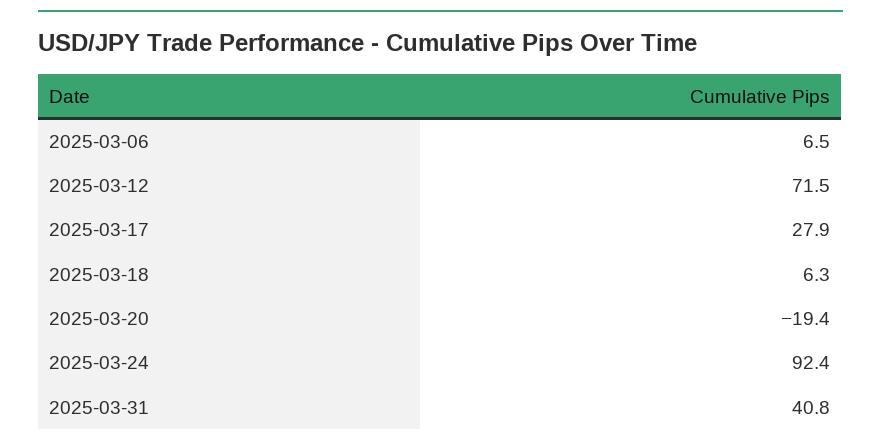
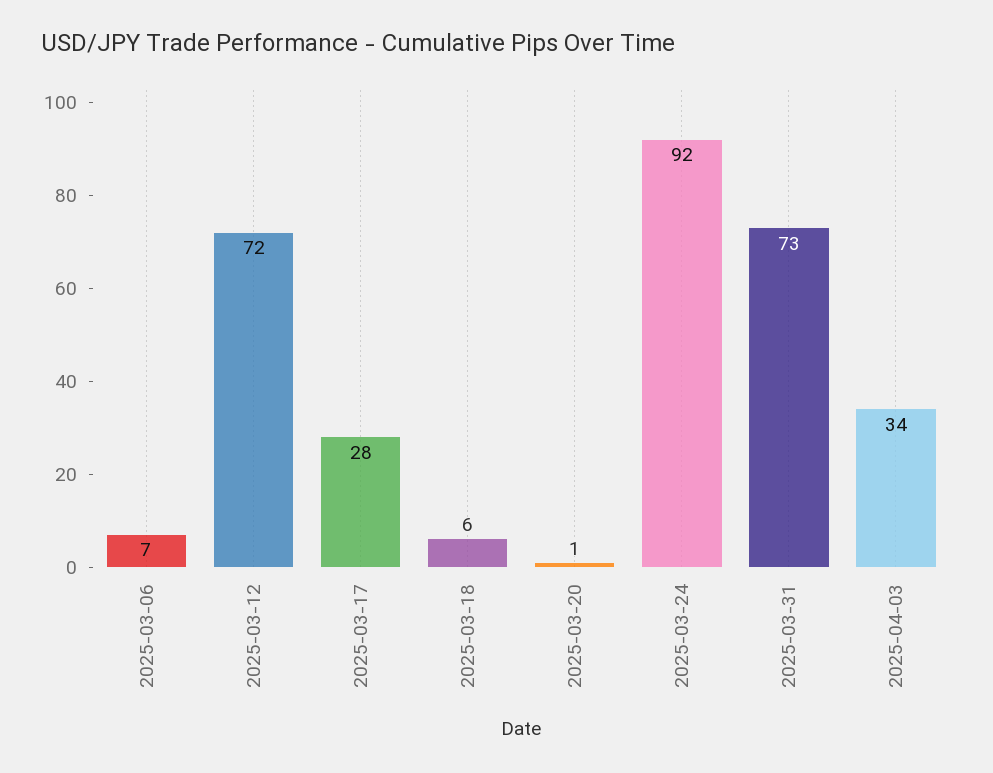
2025-03-20: -19.4 -> 1
2025-03-31: 40.8 -> 73
2025-04-03: none -> 34

